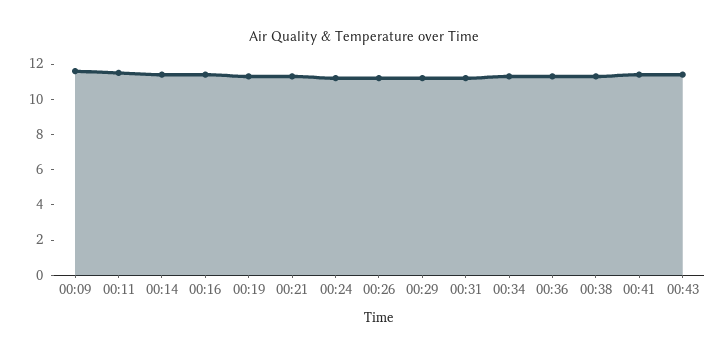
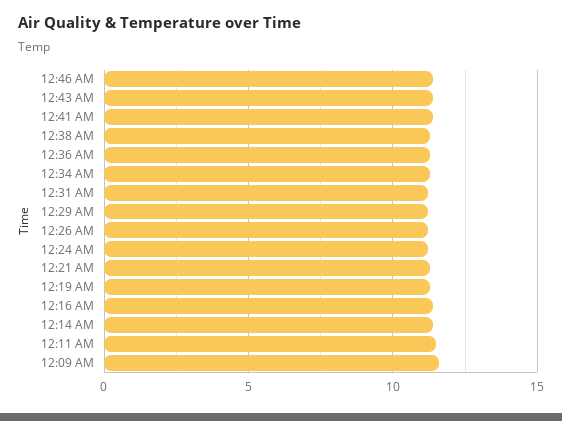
12:46 AM: none -> 11.5

